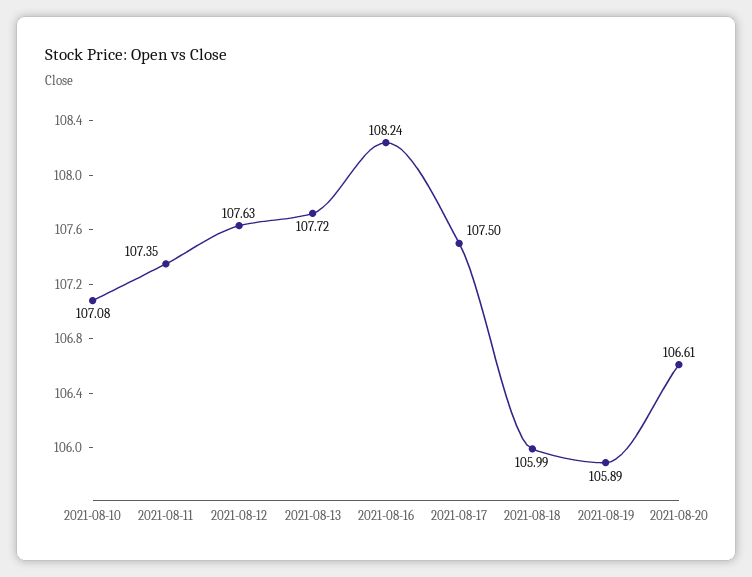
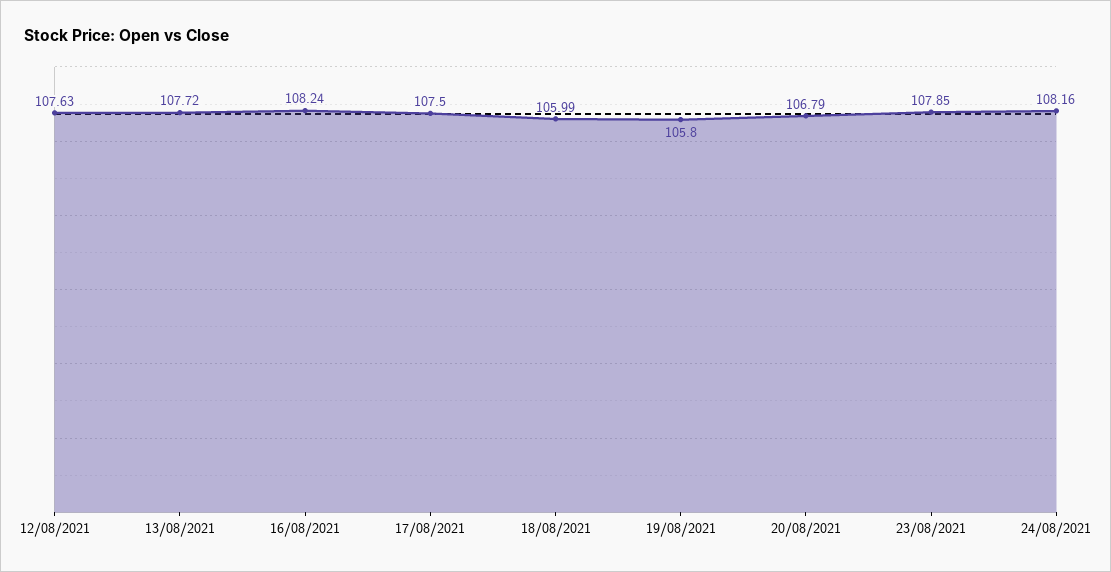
2021-08-10: 107.08 -> none
2021-08-11: 107.35 -> none
2021-08-19: 105.89 -> 105.8
2021-08-20: 106.61 -> 106.79
23/08/2021: none -> 107.85
24/08/2021: none -> 108.16

